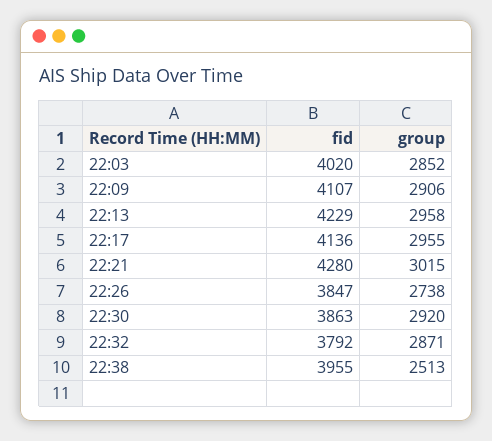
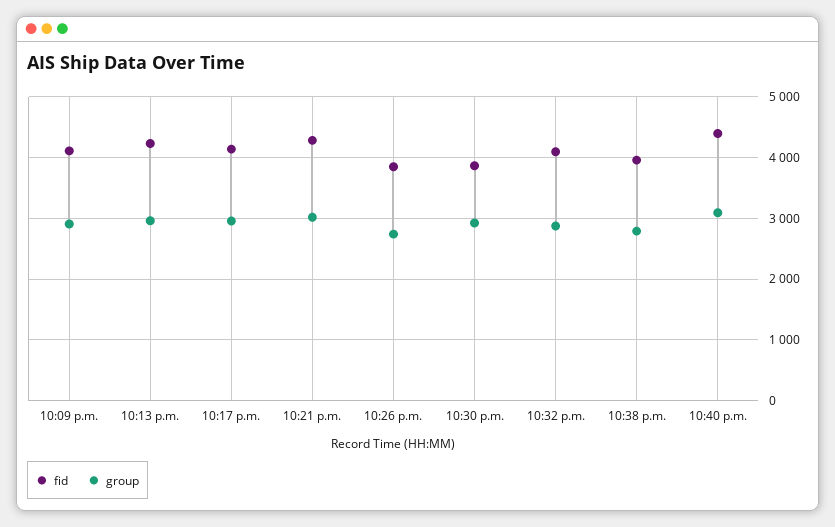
fid, 22:03: 4020 -> none
group, 22:03: 2852 -> none
fid, 22:32: 3792 -> 4100
group, 22:38: 2513 -> 2800
fid, 10:40 p.m.: none -> 4400
group, 10:40 p.m.: none -> 3100

